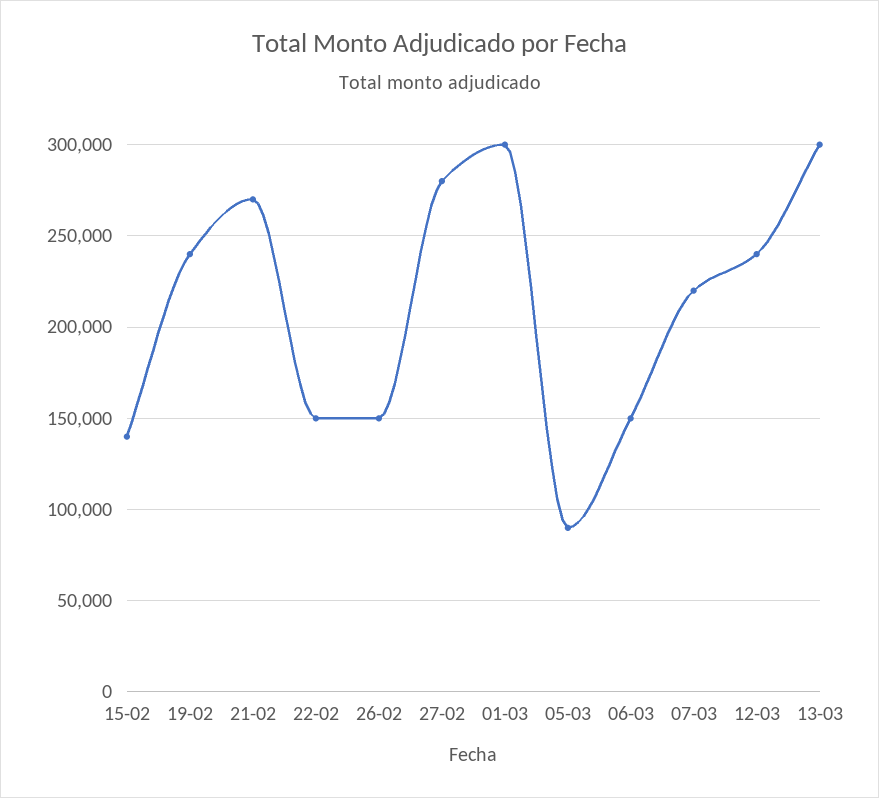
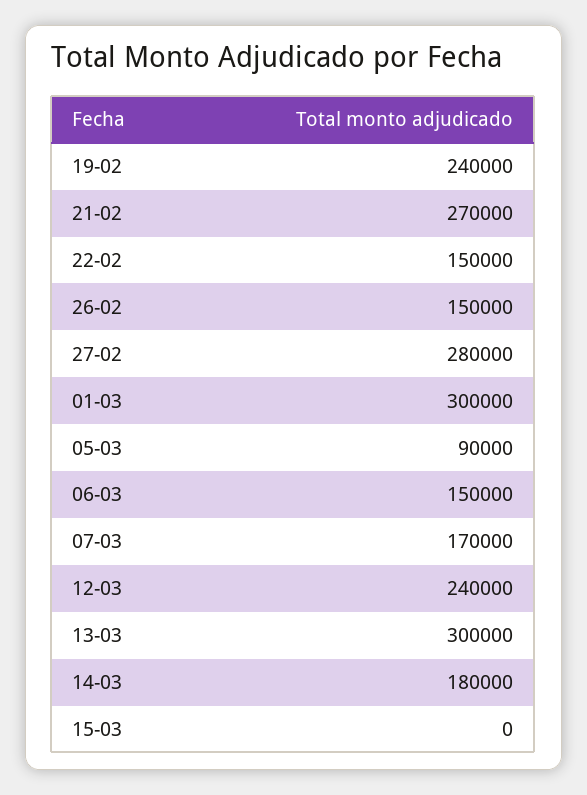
15-02: 140000 -> none
07-03: 220000 -> 170000
14-03: none -> 180000
15-03: none -> 0

